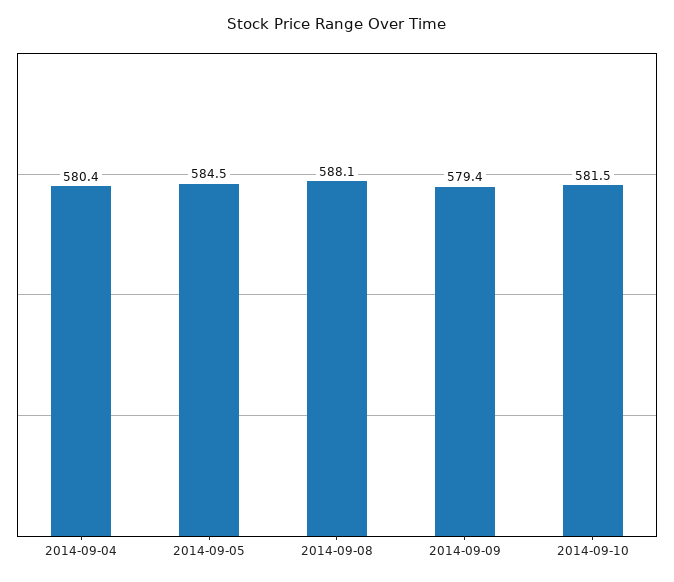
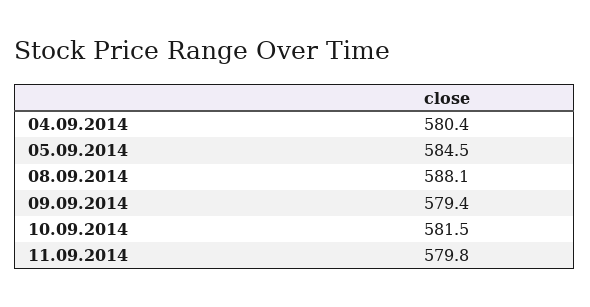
11.09.2014: none -> 579.8

